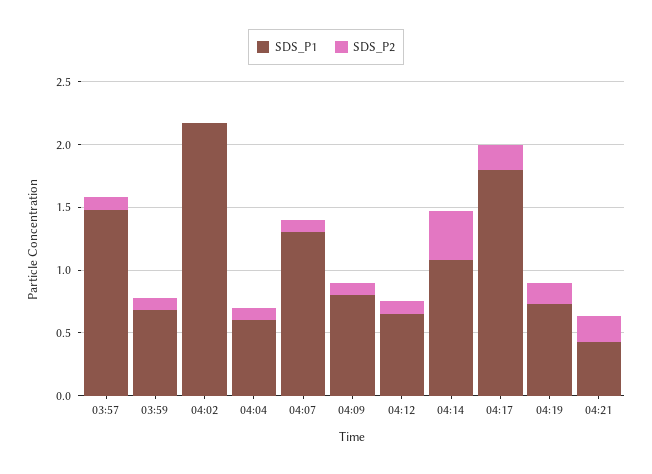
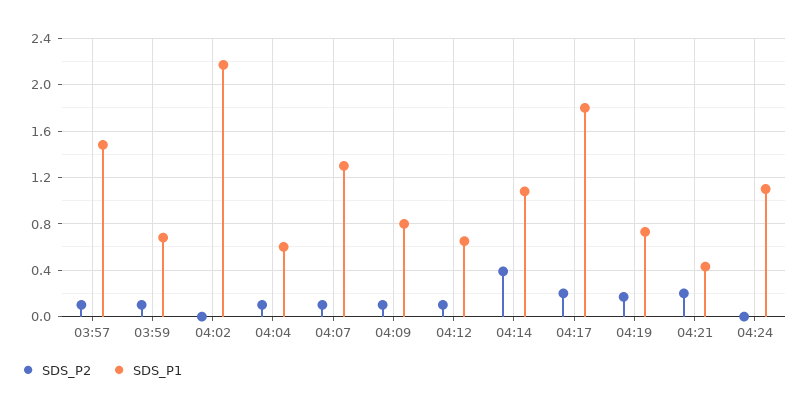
SDS_P2, 04:24: none -> 0
SDS_P1, 04:24: none -> 1.1

